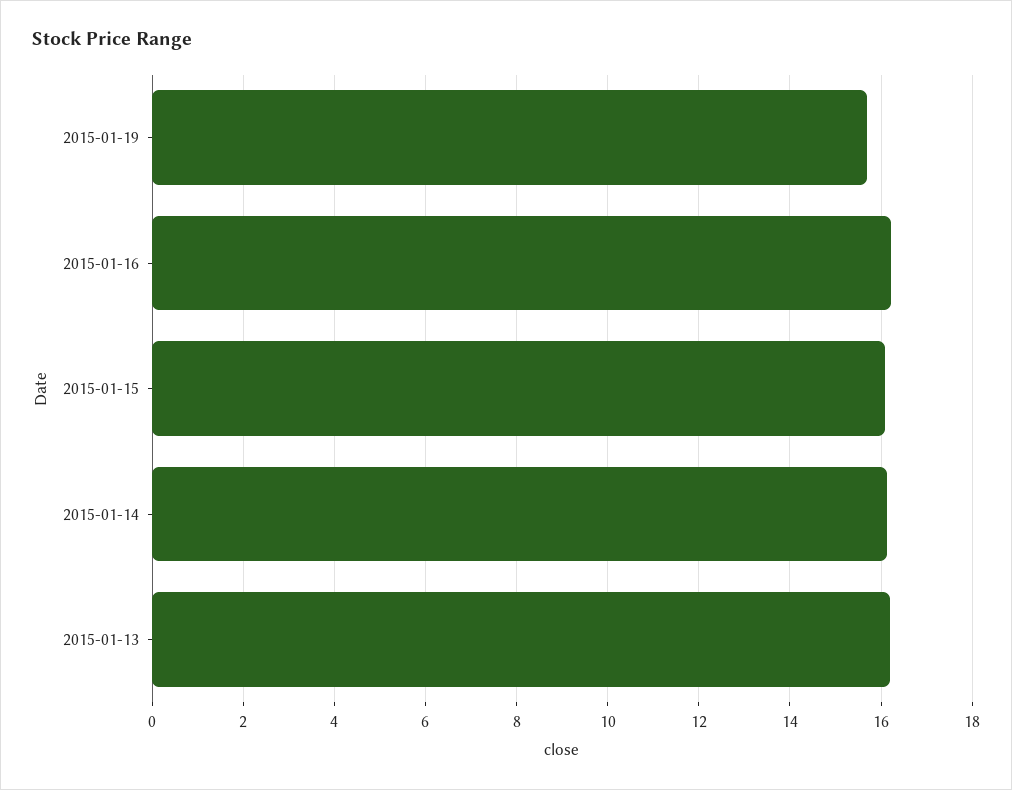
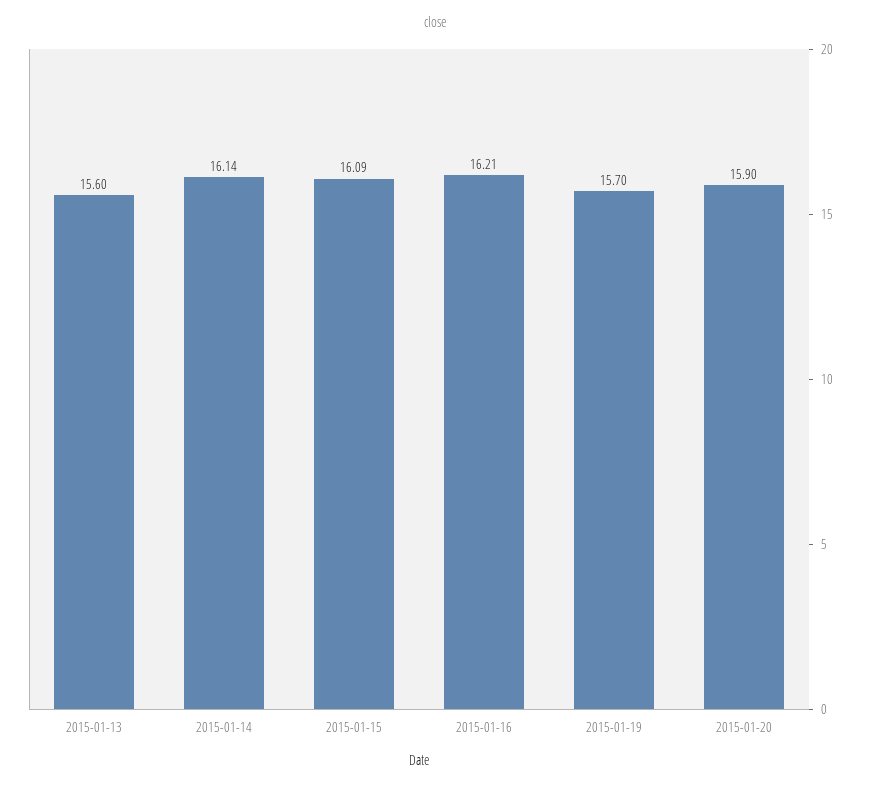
2015-01-13: 16.2 -> 15.6
2015-01-20: none -> 15.9

